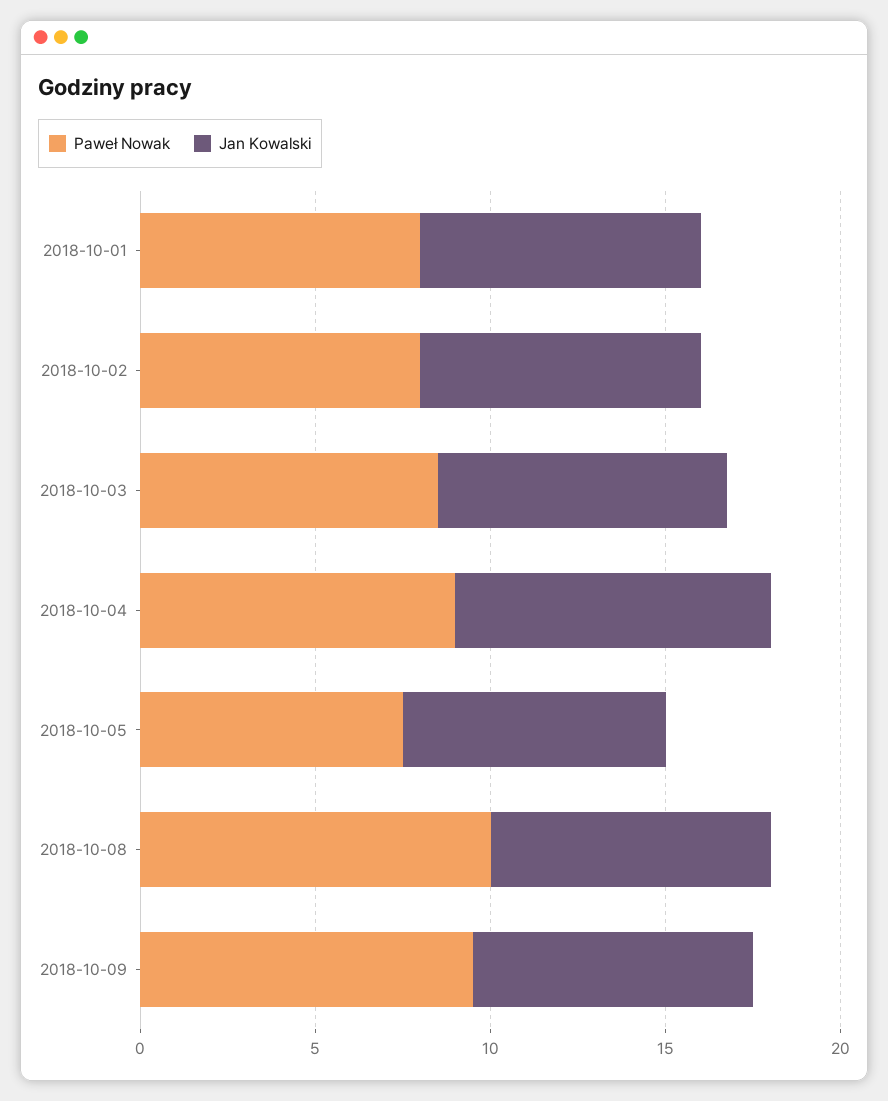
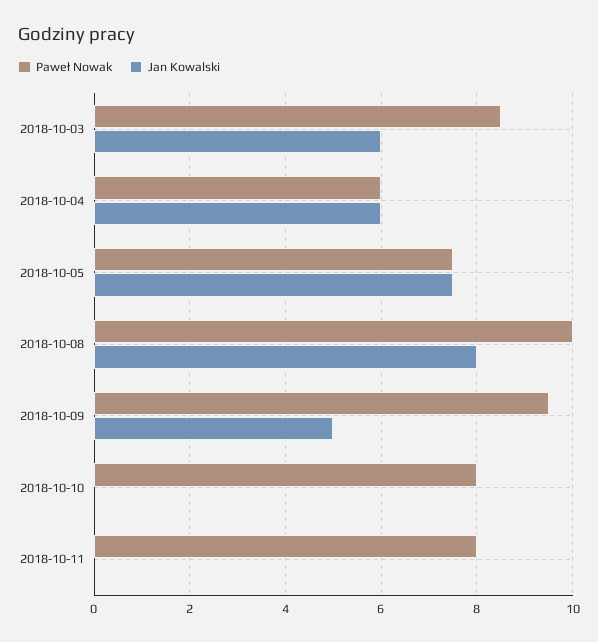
Paweł Nowak, 2018-10-01: 8 -> none
Jan Kowalski, 2018-10-01: 8 -> none
Paweł Nowak, 2018-10-02: 8 -> none
Jan Kowalski, 2018-10-02: 8 -> none
Jan Kowalski, 2018-10-03: 8 -> 6
Paweł Nowak, 2018-10-04: 9 -> 6
Jan Kowalski, 2018-10-04: 9 -> 6
Jan Kowalski, 2018-10-09: 8 -> 5
Paweł Nowak, 2018-10-10: none -> 8
Jan Kowalski, 2018-10-10: none -> 0
Paweł Nowak, 2018-10-11: none -> 8
Jan Kowalski, 2018-10-11: none -> 0

